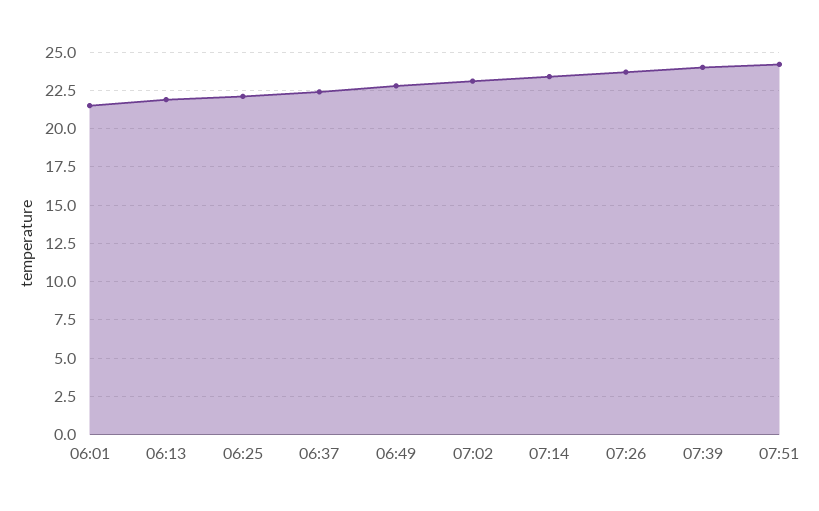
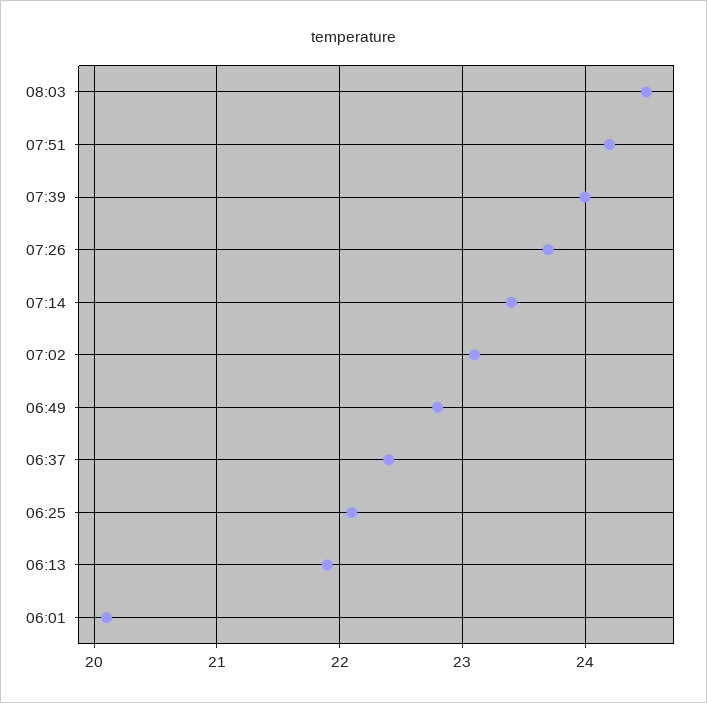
06:01: 21.5 -> 20.1
08:03: none -> 24.5

